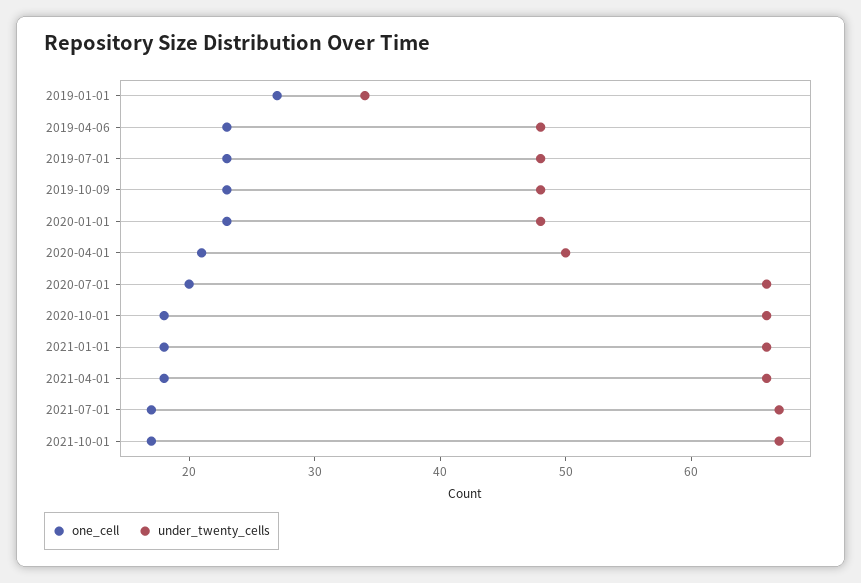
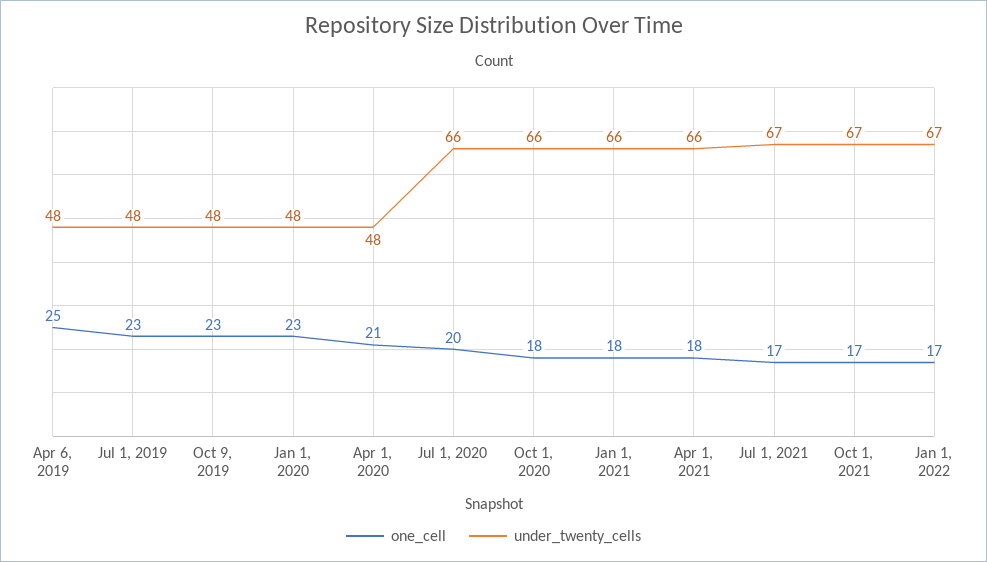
one_cell, 2019-01-01: 27 -> none
under_twenty_cells, 2019-01-01: 34 -> none
one_cell, 2019-04-06: 23 -> 25
under_twenty_cells, 2020-04-01: 50 -> 48
one_cell, Jan 1, 2022: none -> 17
under_twenty_cells, Jan 1, 2022: none -> 67

